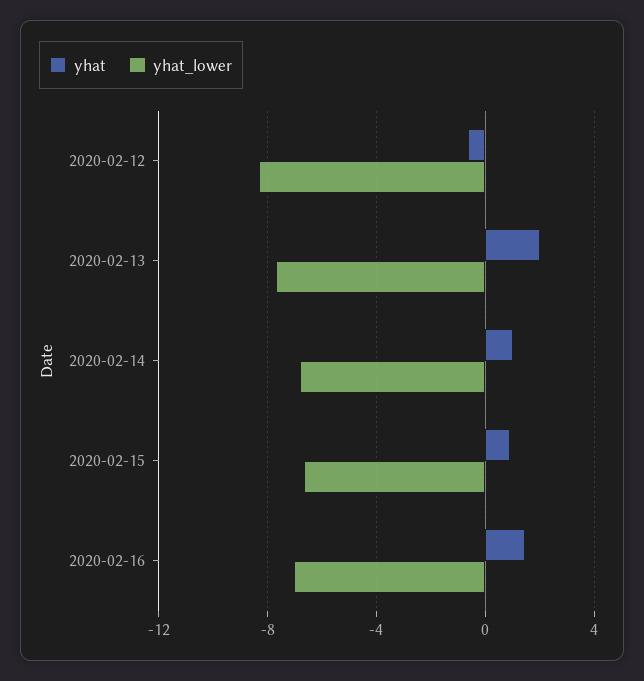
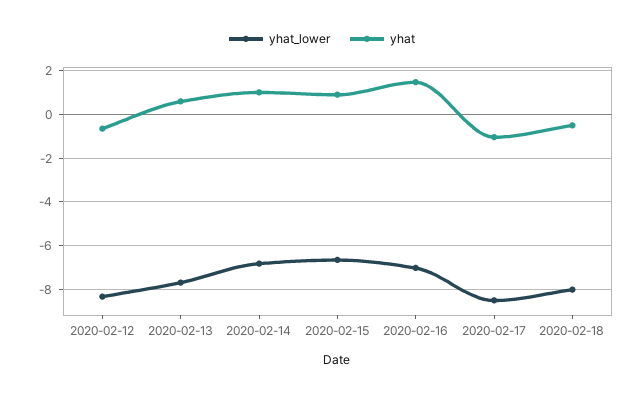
yhat, 2020-02-13: 2 -> 0.5
yhat_lower, 2020-02-17: none -> -8.5
yhat, 2020-02-17: none -> -1
yhat_lower, 2020-02-18: none -> -8
yhat, 2020-02-18: none -> -0.5

